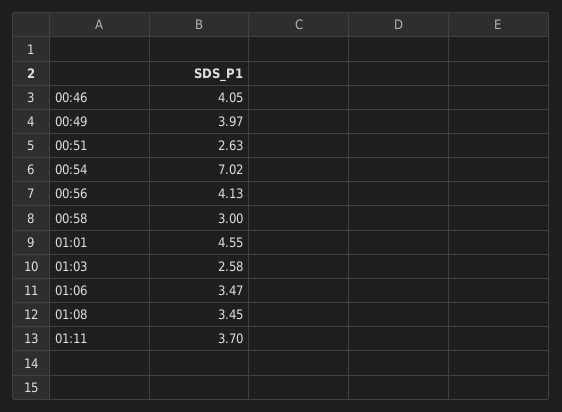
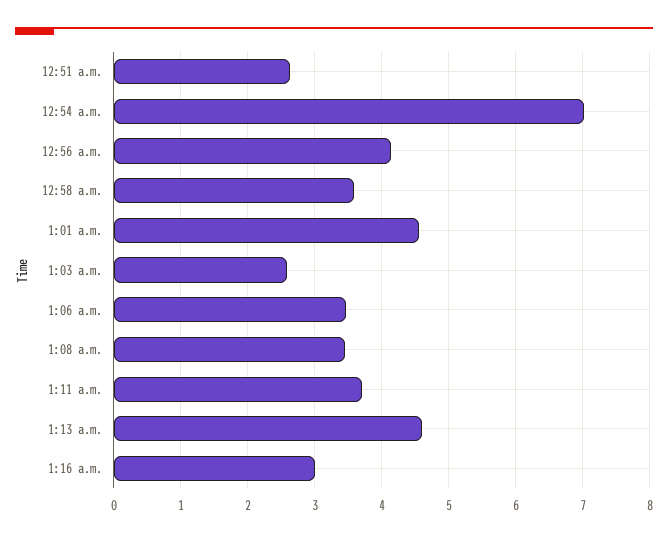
00:46: 4.05 -> none
00:49: 3.97 -> none
00:58: 3 -> 3.6
1:13 a.m.: none -> 4.6
1:16 a.m.: none -> 3

